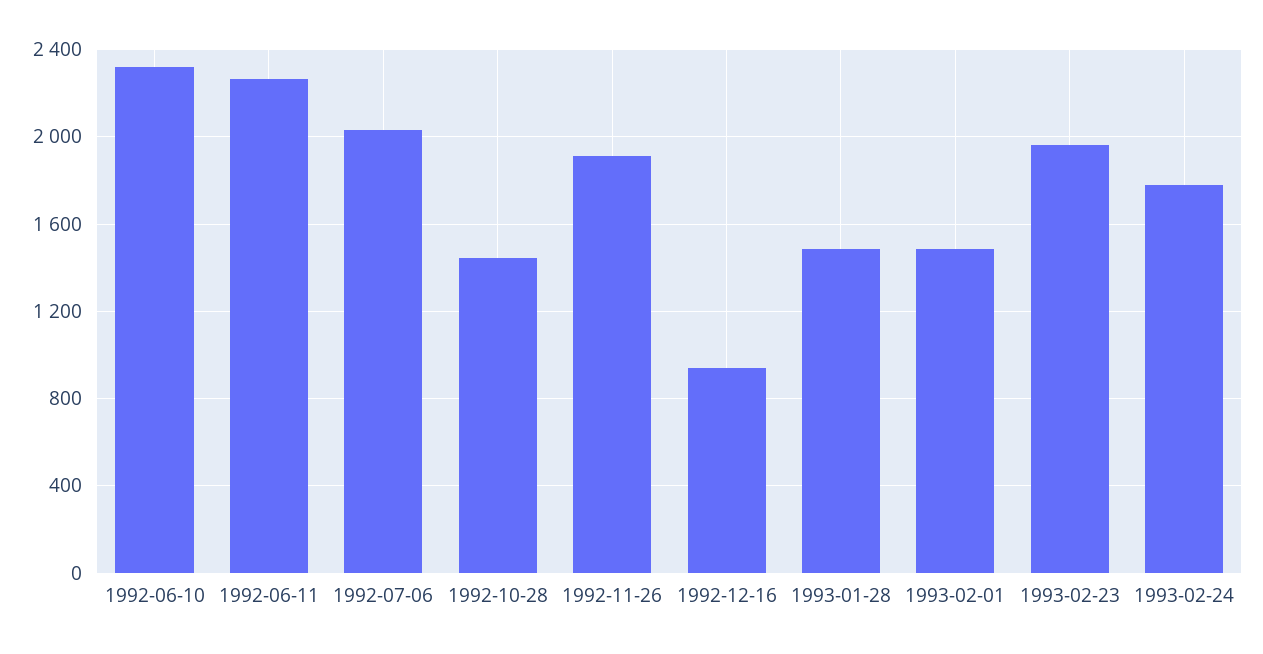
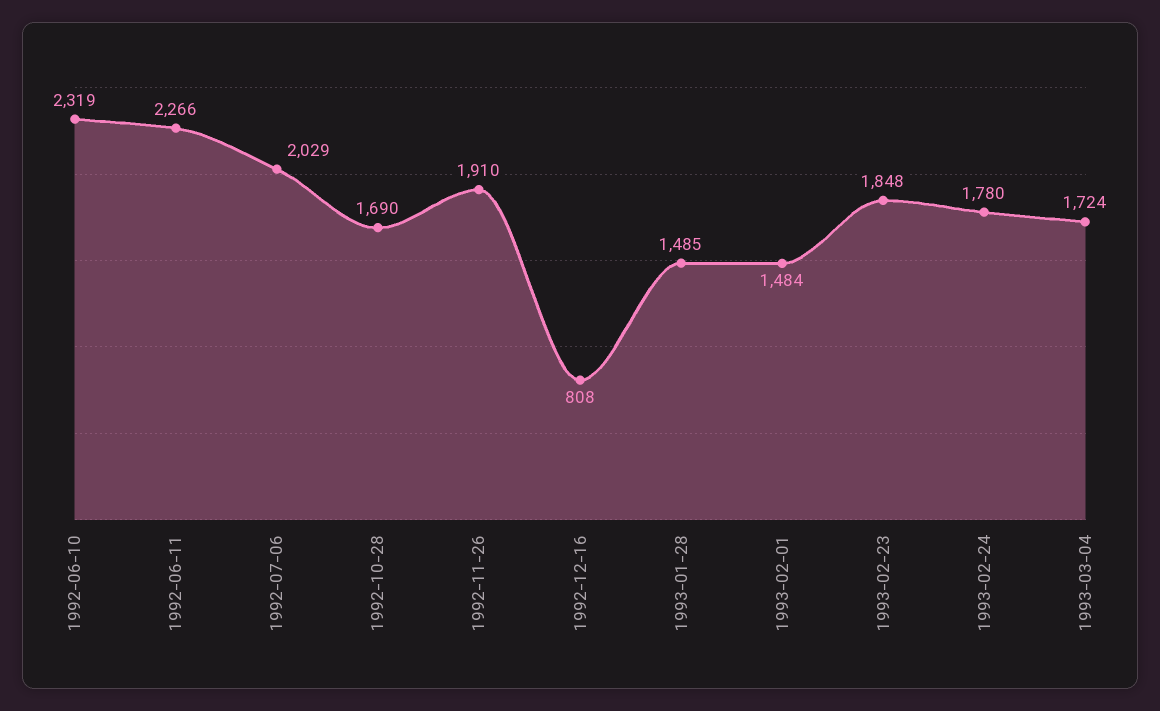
1992-10-28: 1450 -> 1690
1992-12-16: 950 -> 808
1993-02-23: 1950 -> 1848
1993-03-04: none -> 1724

